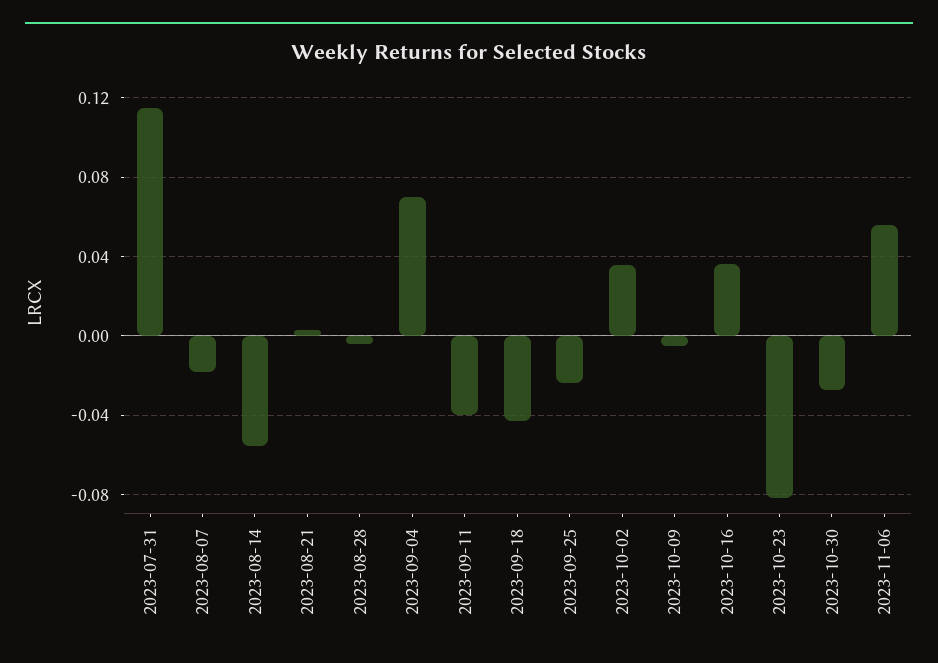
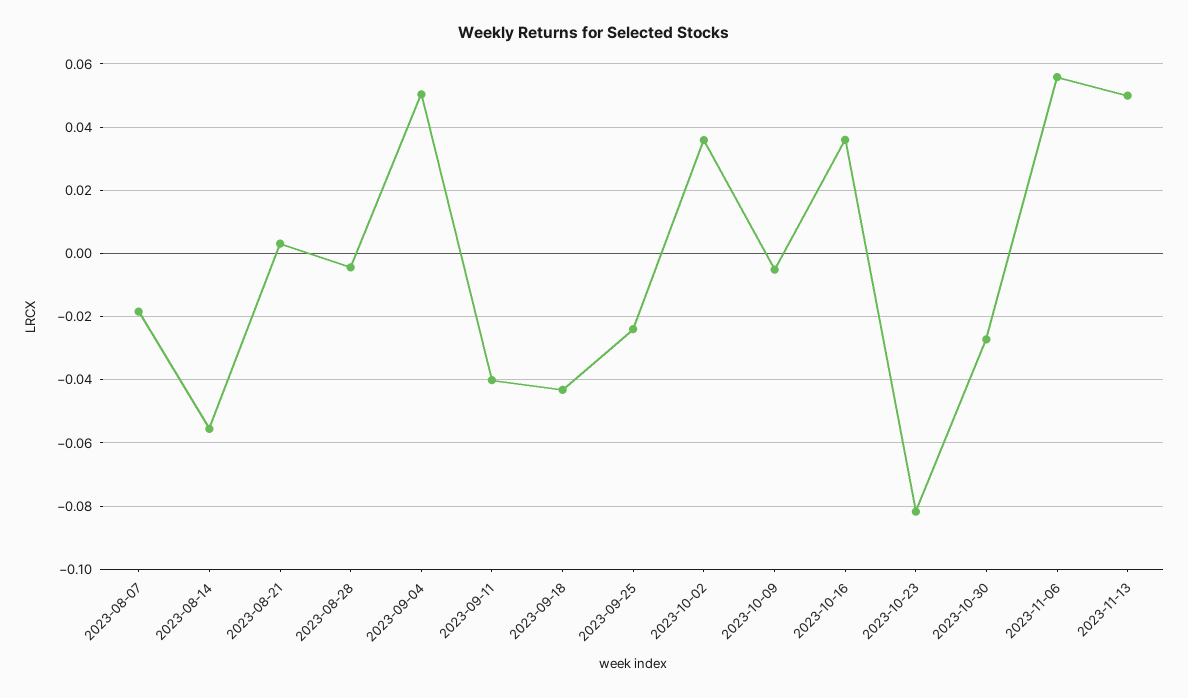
2023-07-31: 0.115 -> none
2023-09-04: 0.07 -> 0.05
2023-11-13: none -> 0.05

